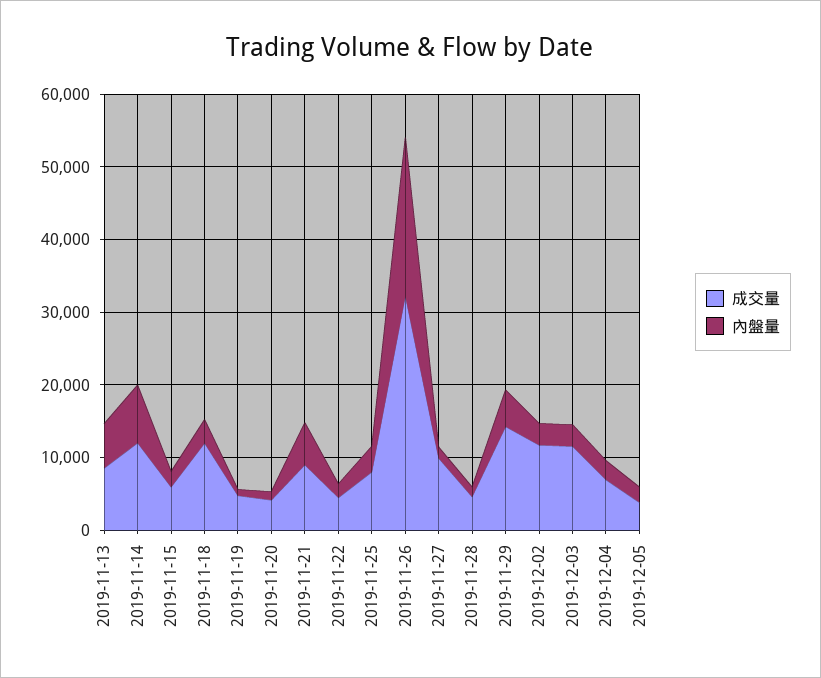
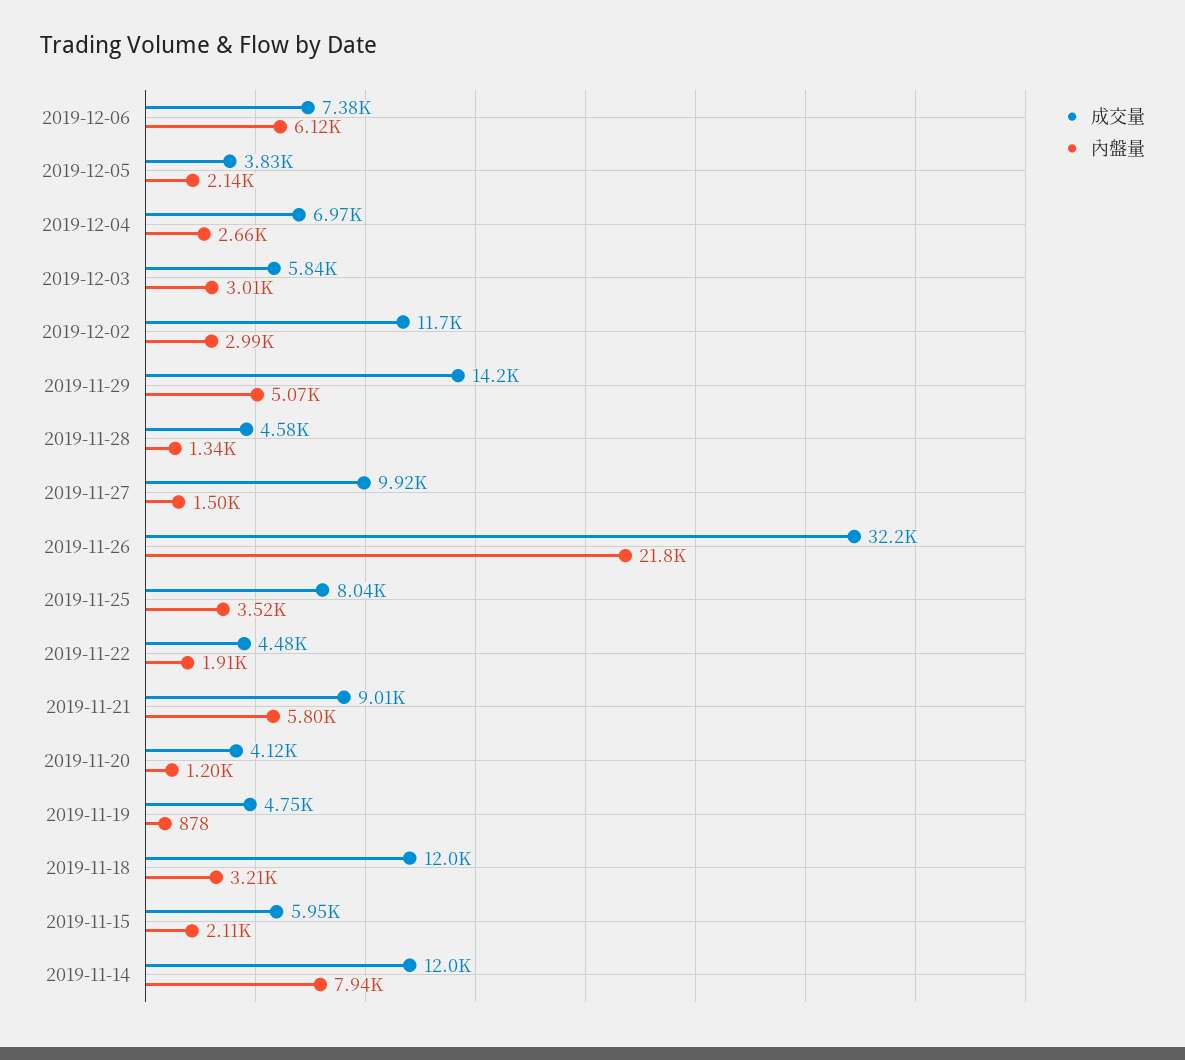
成交量, 2019-11-13: 8000 -> none
內盤量, 2019-11-13: 6000 -> none
成交量, 2019-12-03: 12000 -> 5840
成交量, 2019-12-06: none -> 7380
內盤量, 2019-12-06: none -> 6120

